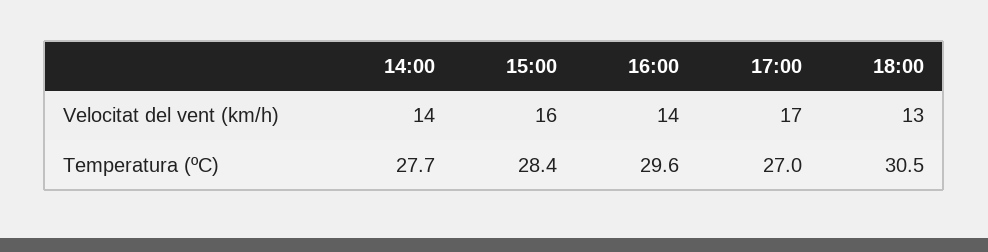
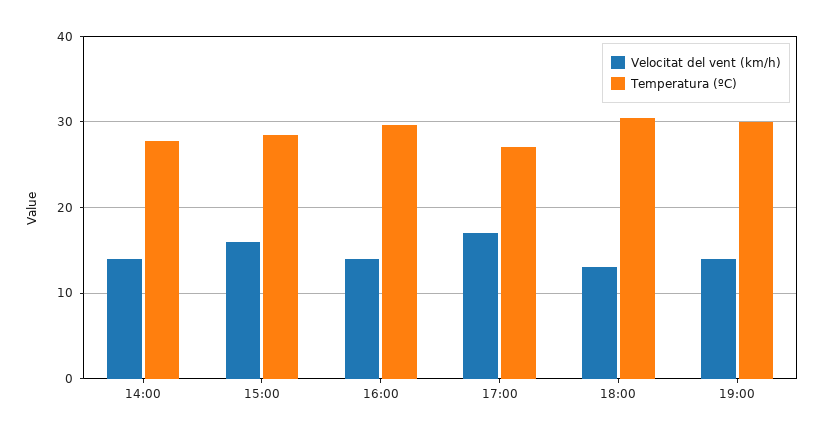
Velocitat del vent (km/h), 19:00: none -> 14
Temperatura (ºC), 19:00: none -> 30

